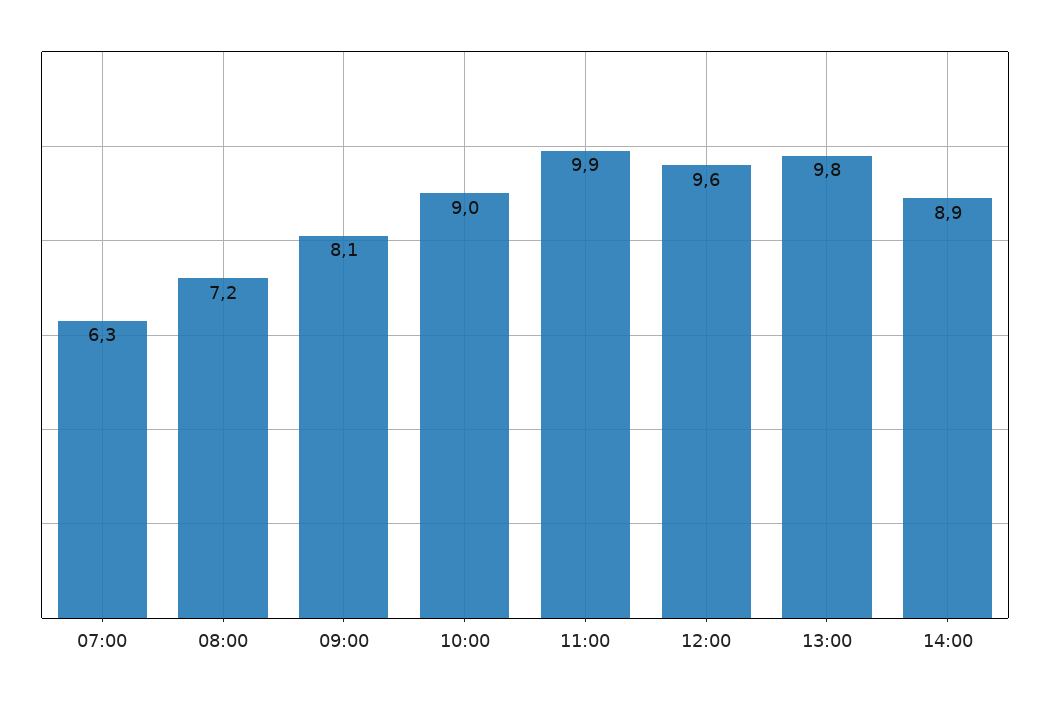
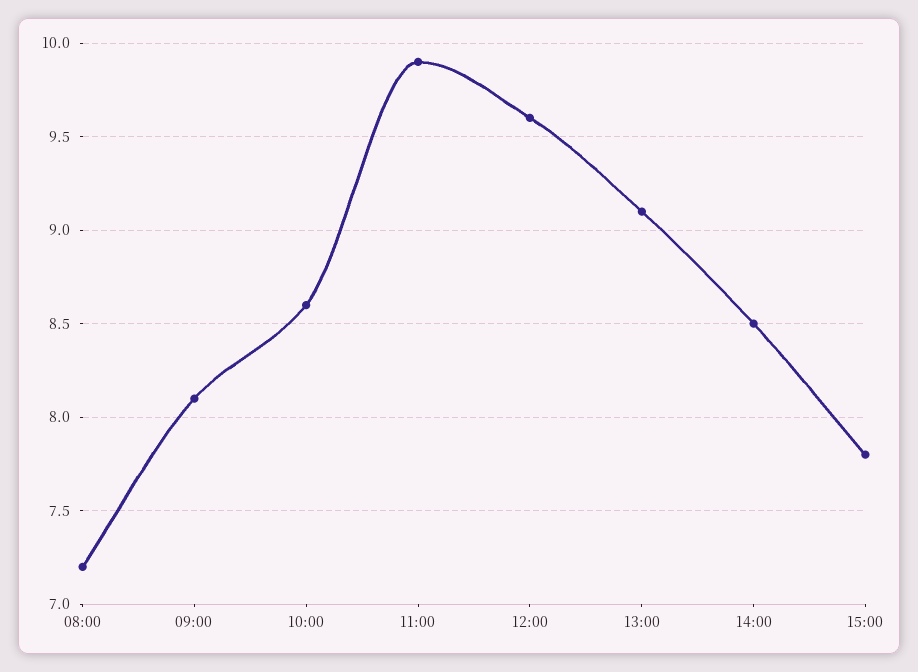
07:00: 6.3 -> none
10:00: 9 -> 8.6
13:00: 9.8 -> 9.1
14:00: 8.9 -> 8.5
15:00: none -> 7.8

